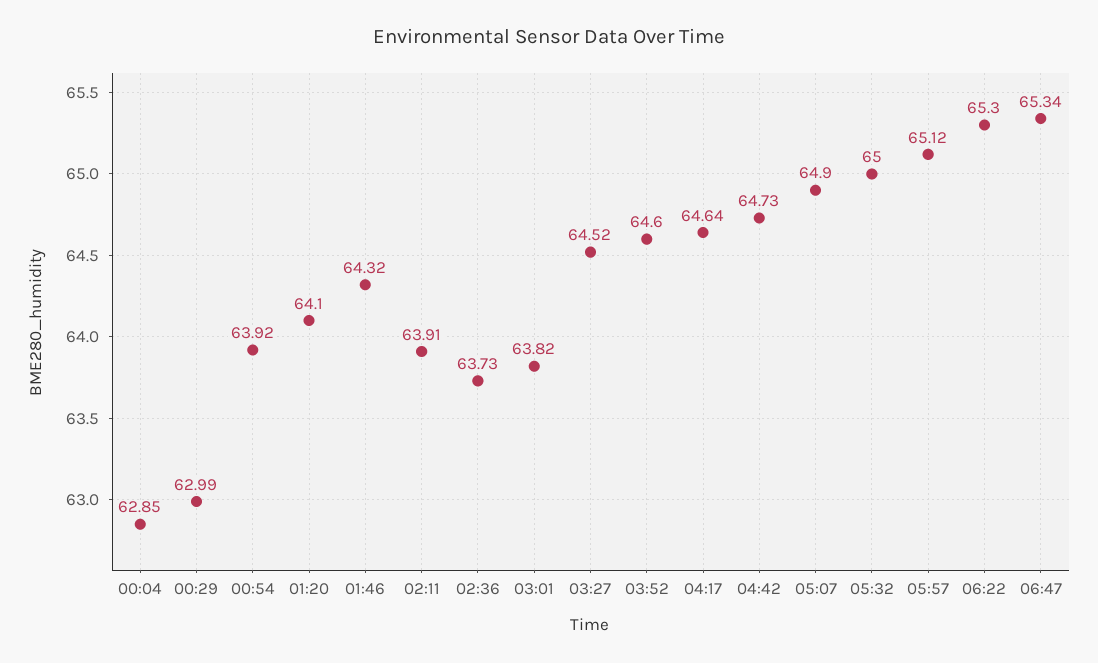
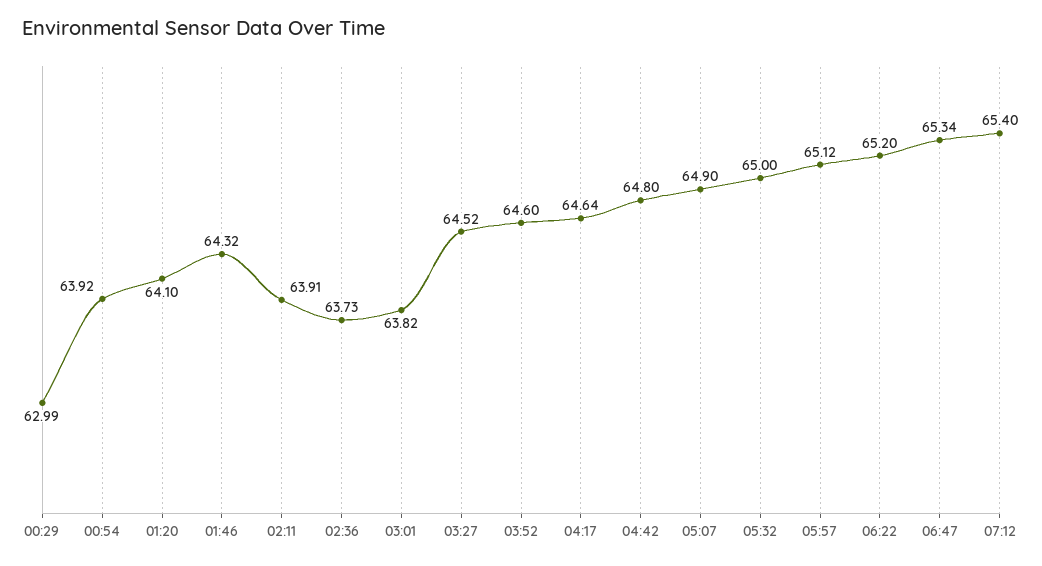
00:04: 62.85 -> none
04:42: 64.73 -> 64.8
06:22: 65.3 -> 65.2
07:12: none -> 65.4

